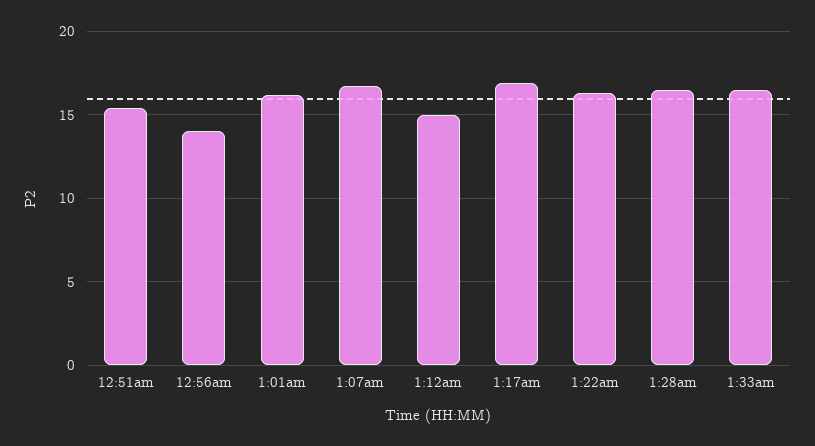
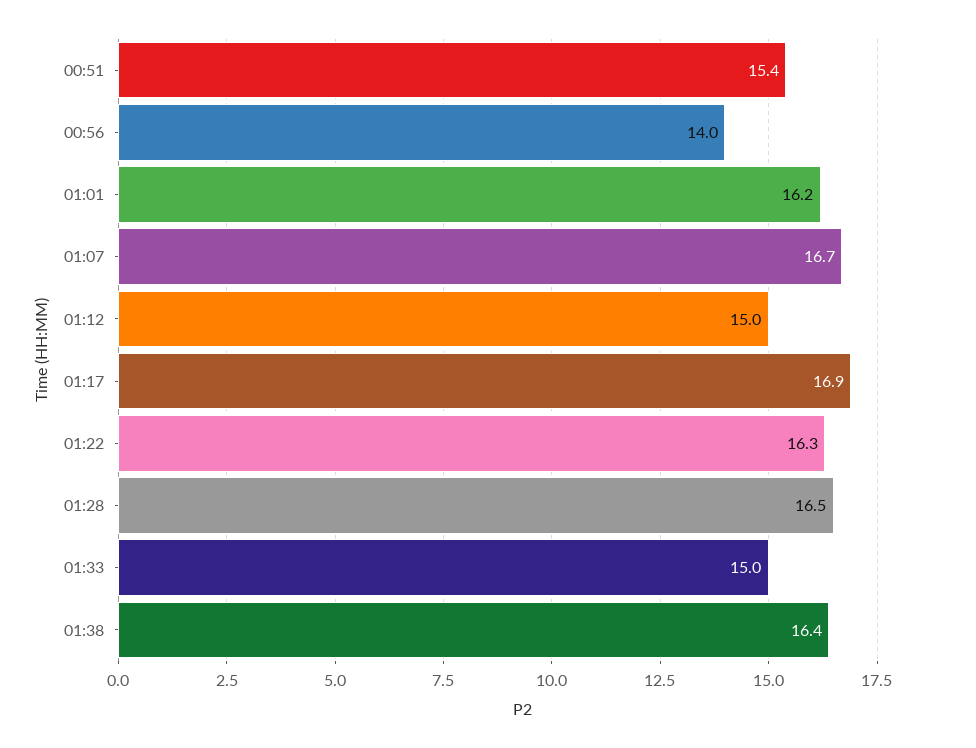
1:33am: 16.5 -> 15
01:38: none -> 16.4

